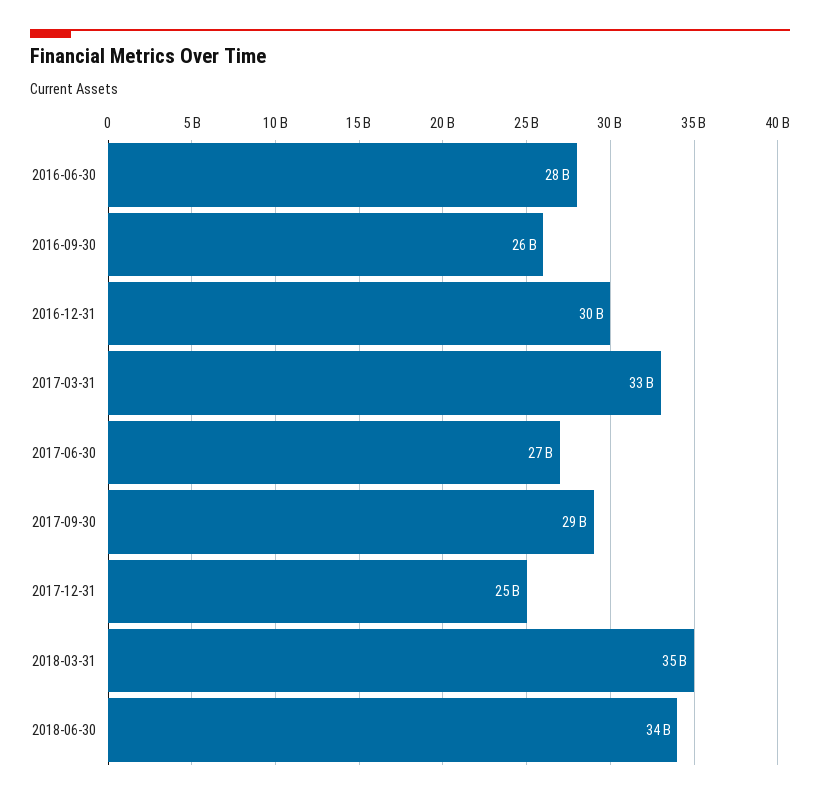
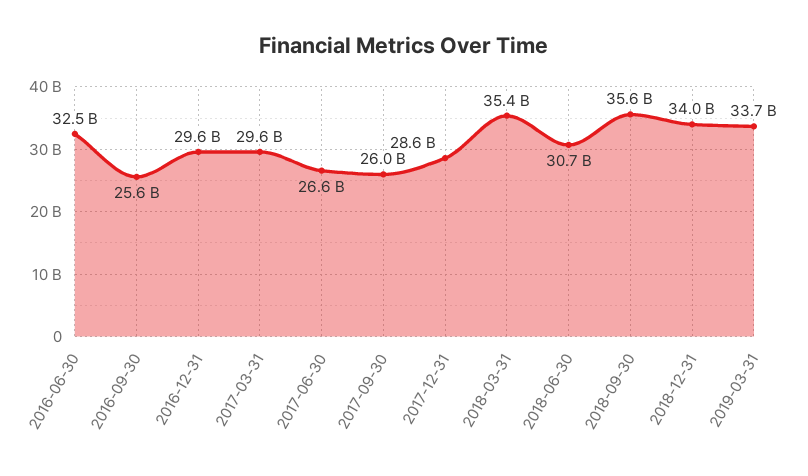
2016-06-30: 28000000000 -> 32500000000
2017-03-31: 33000000000 -> 29600000000
2017-09-30: 29000000000 -> 26000000000
2017-12-31: 25000000000 -> 28600000000
2018-06-30: 34000000000 -> 30700000000
2018-09-30: none -> 35600000000
2018-12-31: none -> 34000000000
2019-03-31: none -> 33700000000

